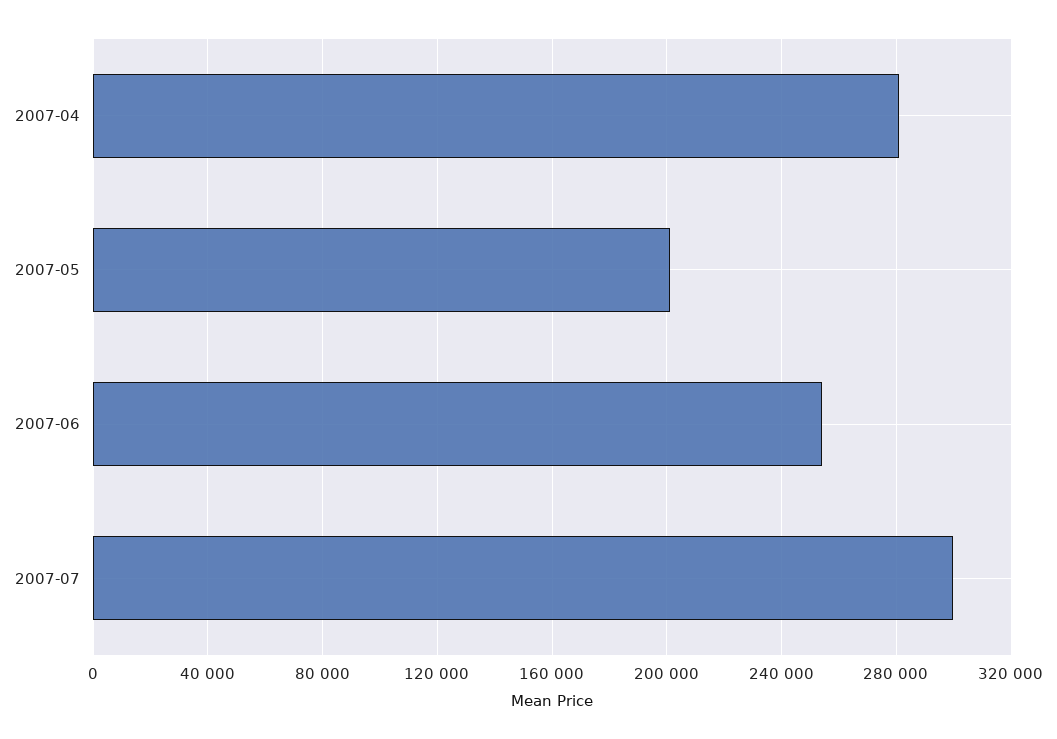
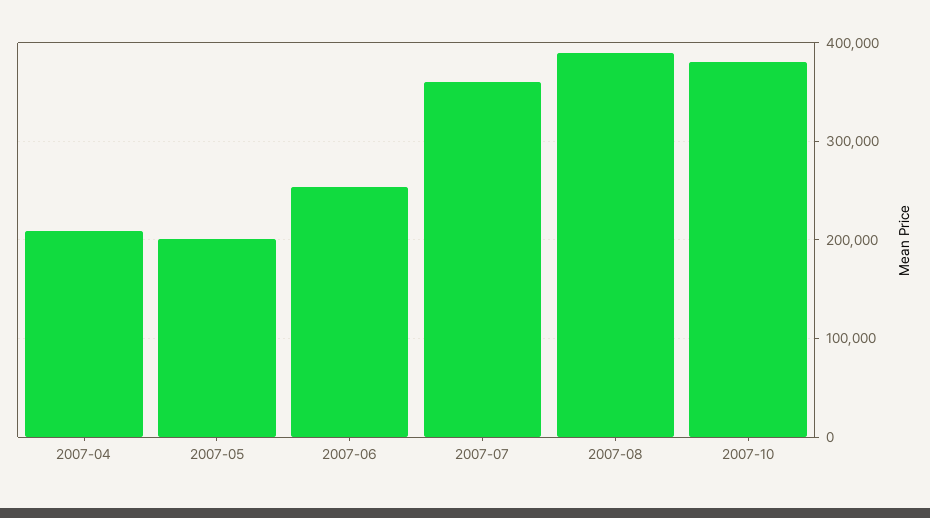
2007-04: 280000 -> 210000
2007-07: 300000 -> 360000
2007-08: none -> 390000
2007-10: none -> 380000

